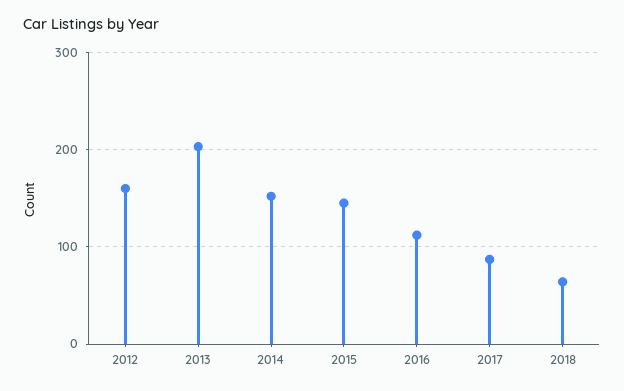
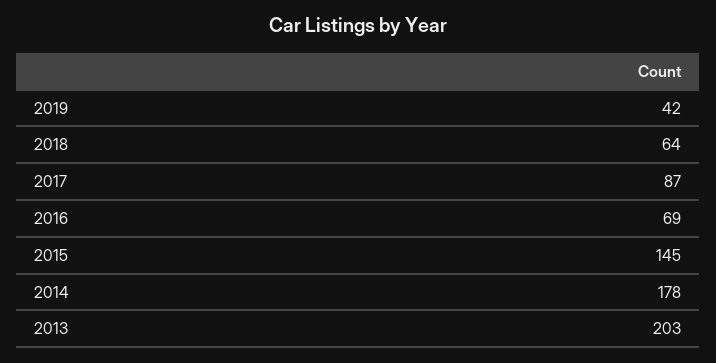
2012: 160 -> none
2014: 150 -> 178
2016: 110 -> 69
2019: none -> 42

